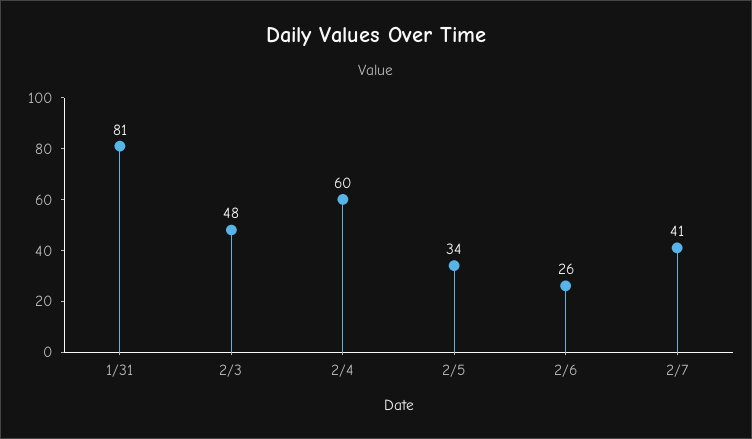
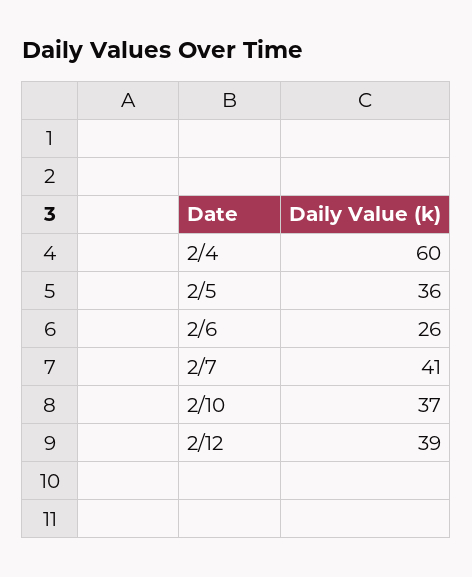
1/31: 81 -> none
2/3: 48 -> none
2/5: 34 -> 36
2/10: none -> 37
2/12: none -> 39

